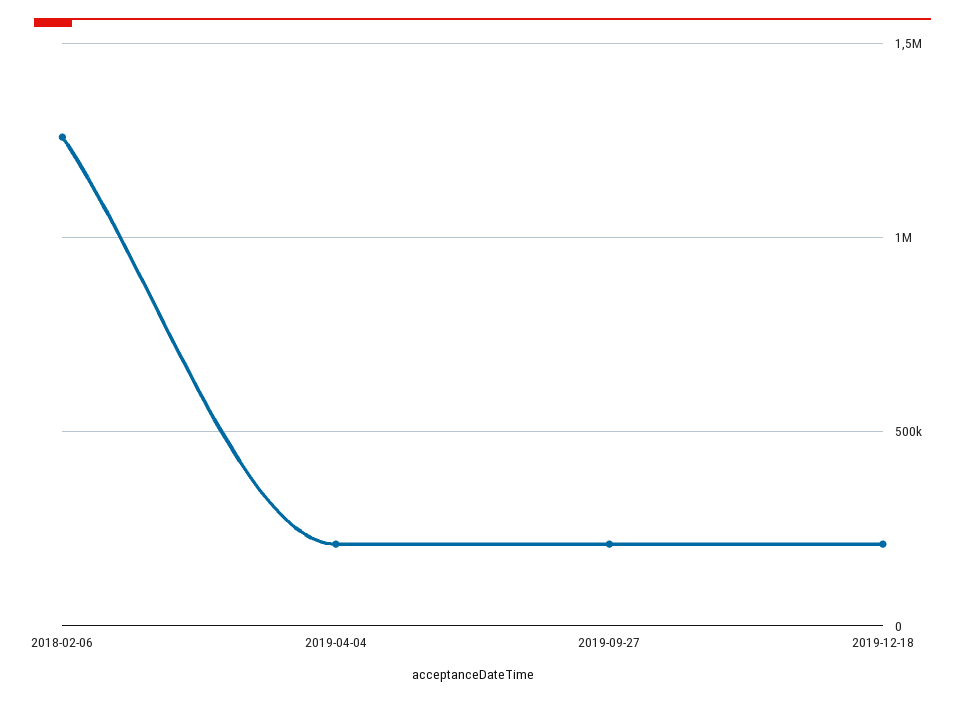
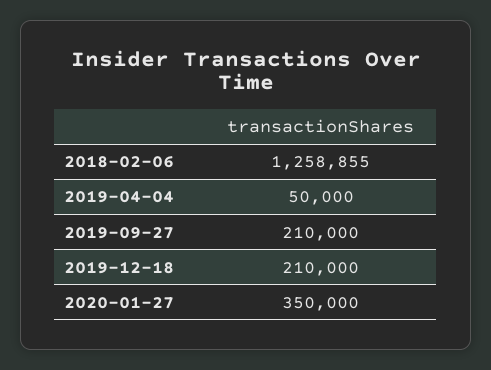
2019-04-04: 200000 -> 50000
2020-01-27: none -> 350000

